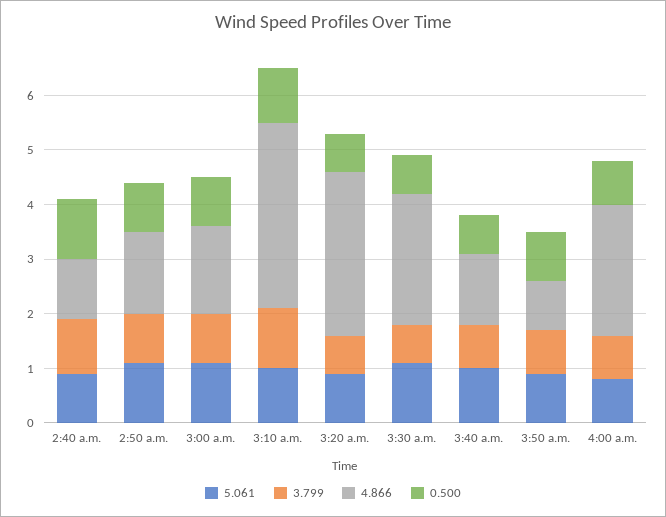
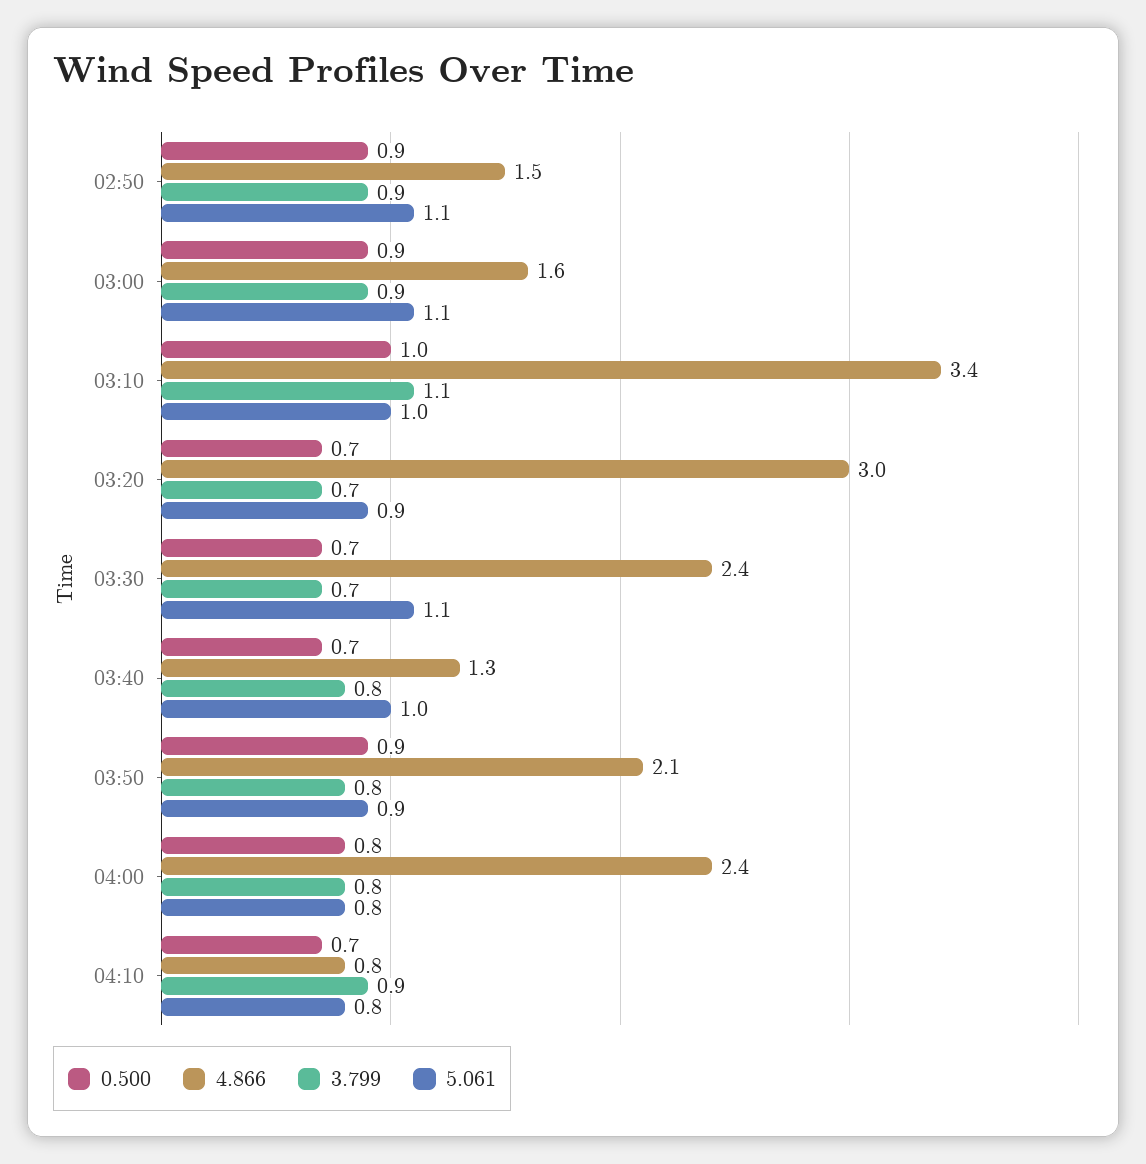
5.061, 2:40 a.m.: 1 -> none
3.799, 2:40 a.m.: 1 -> none
4.866, 2:40 a.m.: 1 -> none
0.500, 2:40 a.m.: 1 -> none
4.866, 3:50 a.m.: 1 -> 2.1
0.500, 04:10: none -> 0.7
4.866, 04:10: none -> 0.8
3.799, 04:10: none -> 0.9
5.061, 04:10: none -> 0.8

